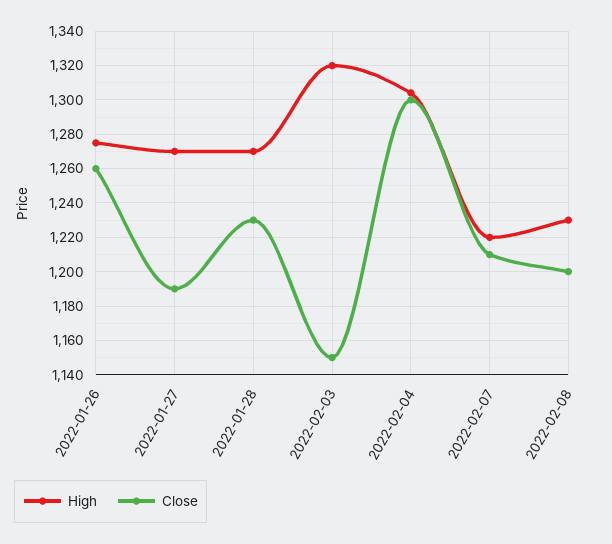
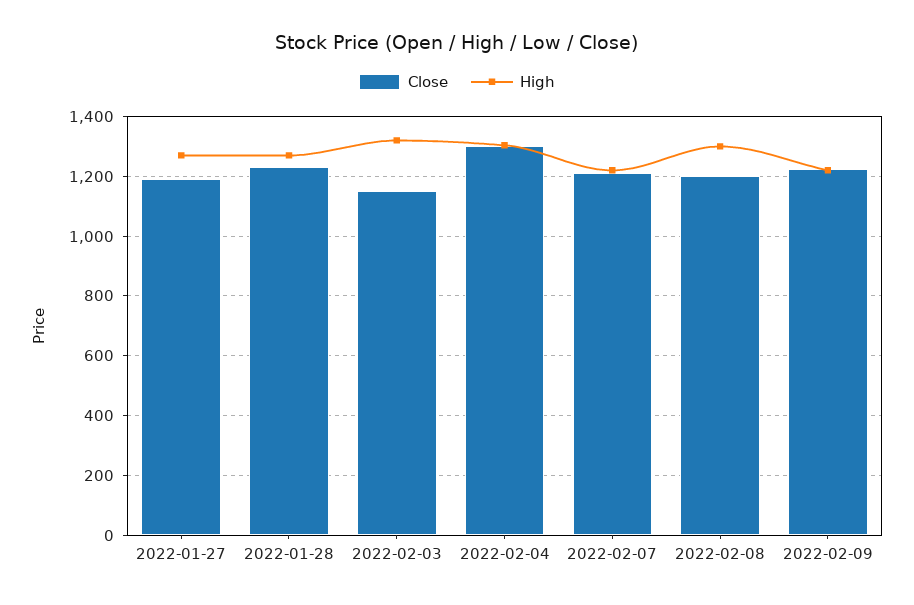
High, 2022-01-26: 1275 -> none
Close, 2022-01-26: 1260 -> none
High, 2022-02-08: 1230 -> 1300
Close, 2022-02-09: none -> 1225
High, 2022-02-09: none -> 1225

